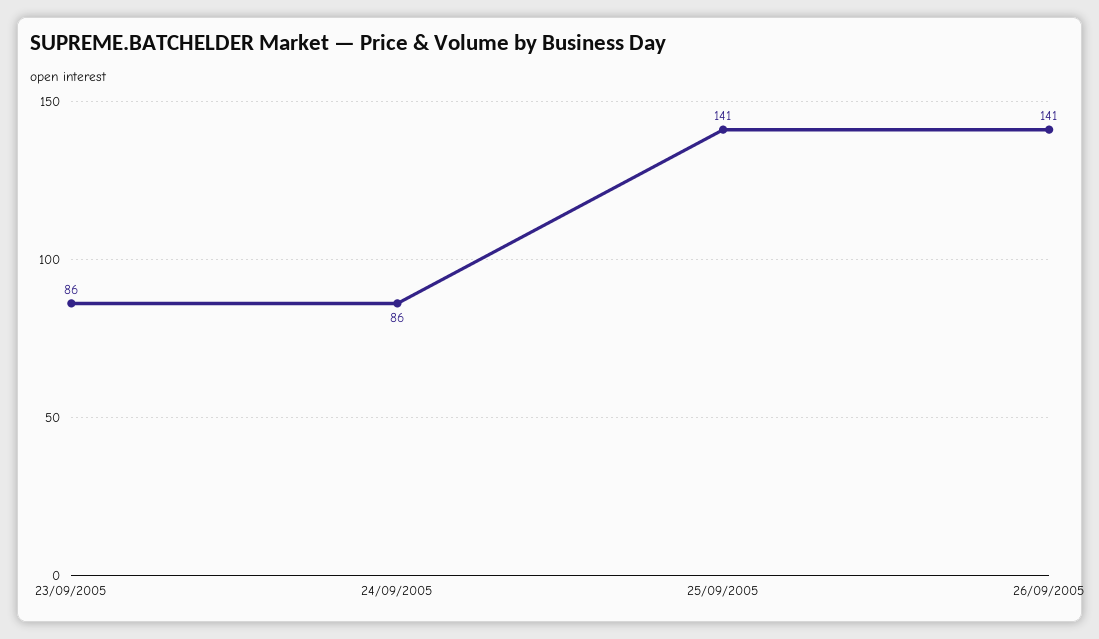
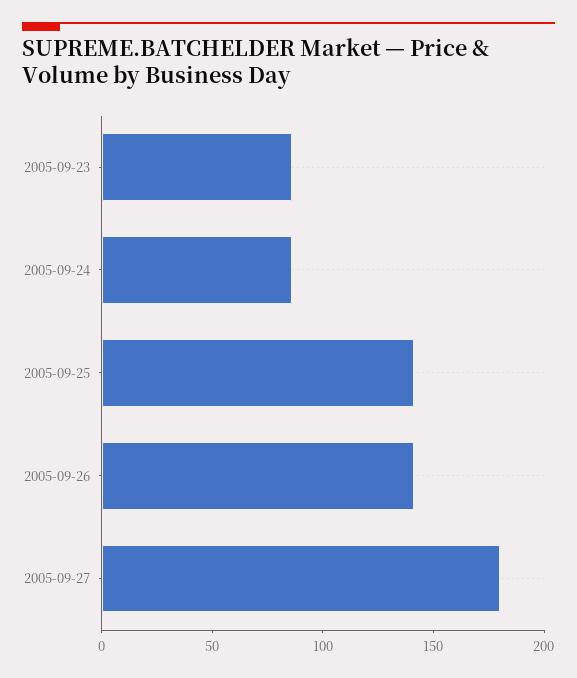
2005-09-27: none -> 180

